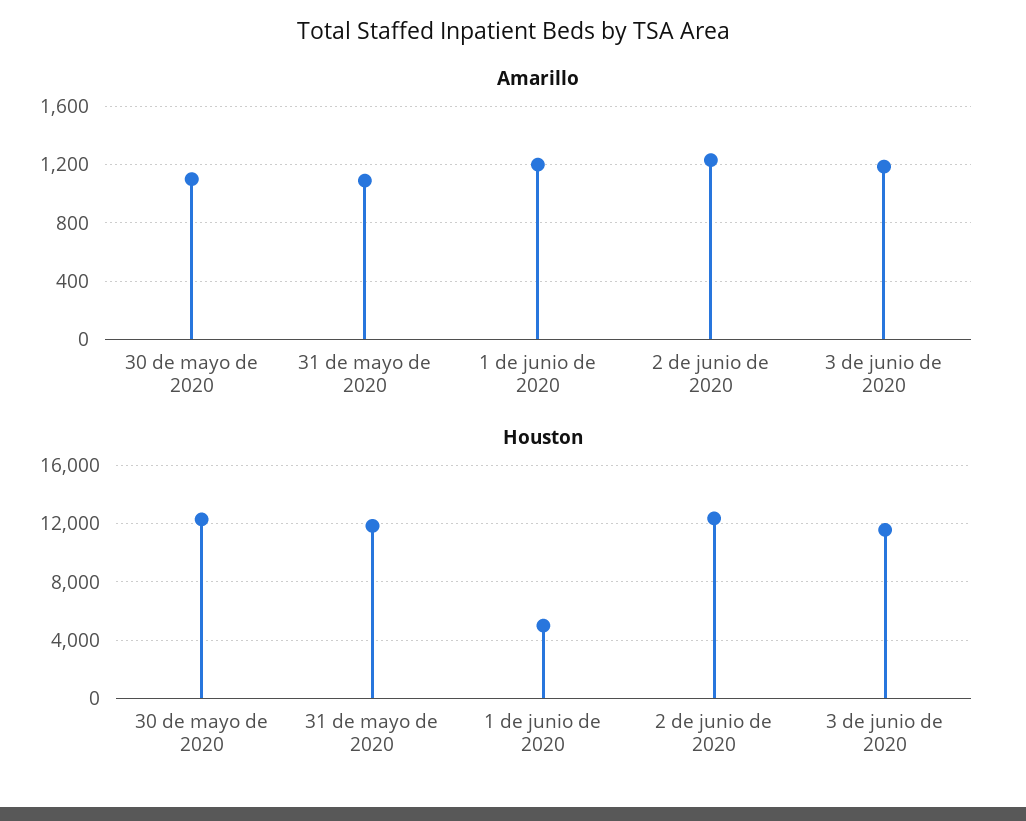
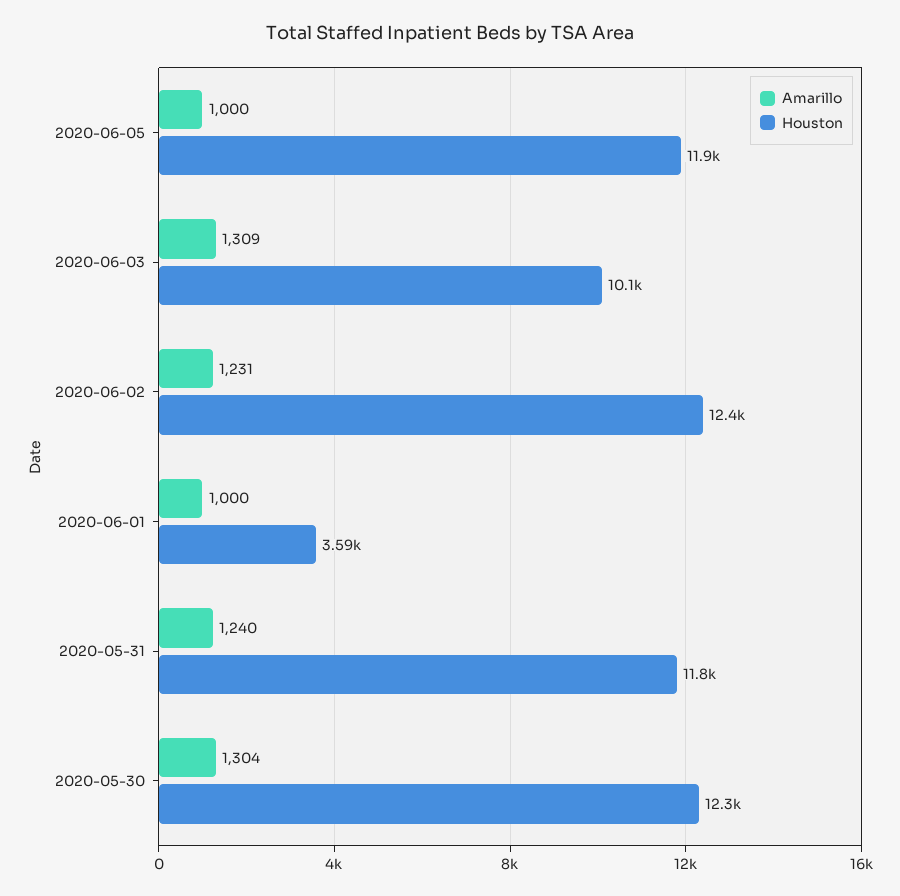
Amarillo, 30 de mayo de 2020: 1100 -> 1304
Amarillo, 31 de mayo de 2020: 1100 -> 1240
Amarillo, 1 de junio de 2020: 1200 -> 1000
Amarillo, 3 de junio de 2020: 1200 -> 1309
Houston, 1 de junio de 2020: 5000 -> 3590
Houston, 3 de junio de 2020: 11500 -> 10100
Amarillo, 2020-06-05: none -> 1000
Houston, 2020-06-05: none -> 11900

